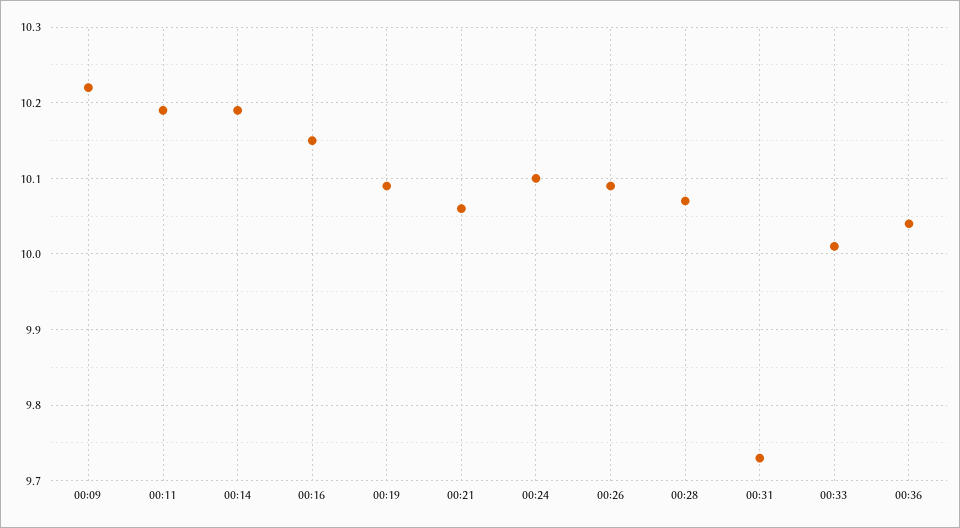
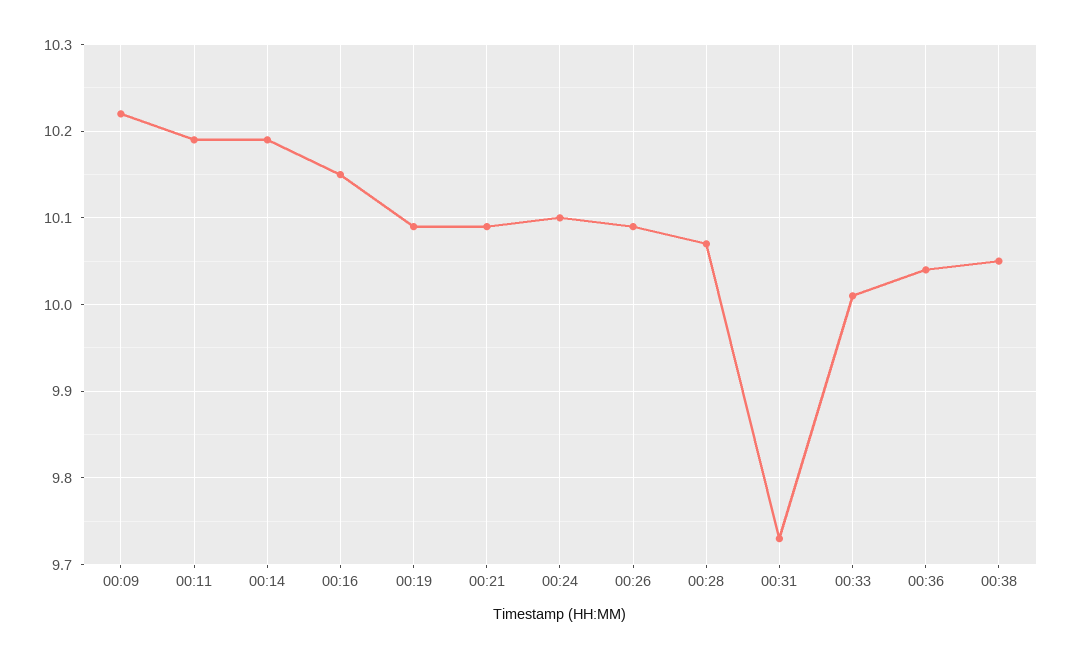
00:21: 10.06 -> 10.09
00:38: none -> 10.05

